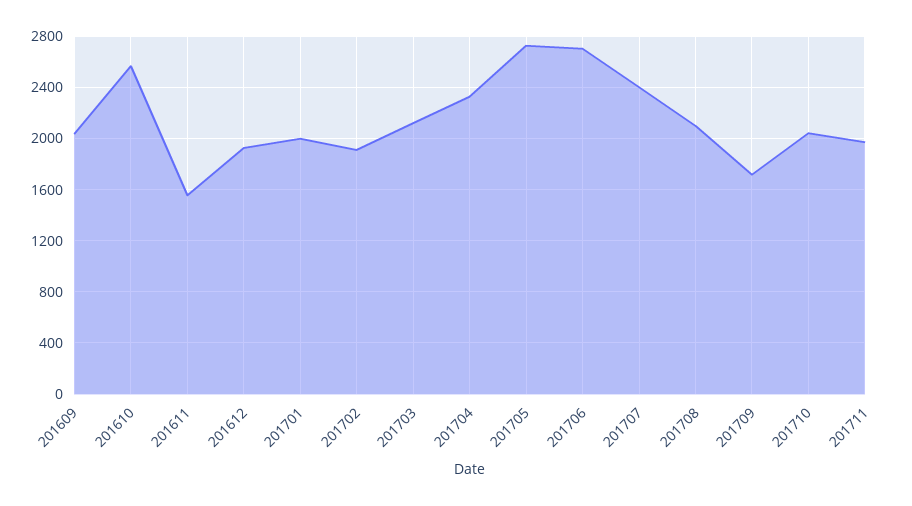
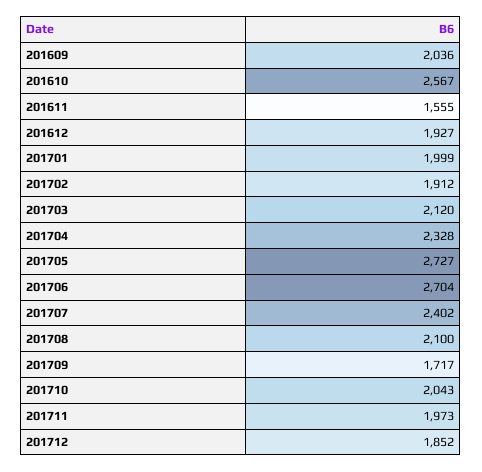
201712: none -> 1852

